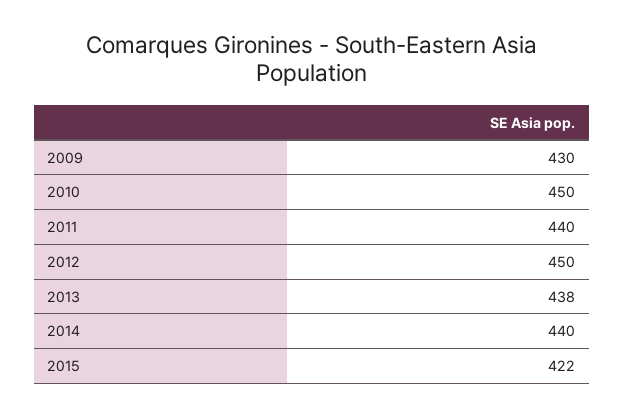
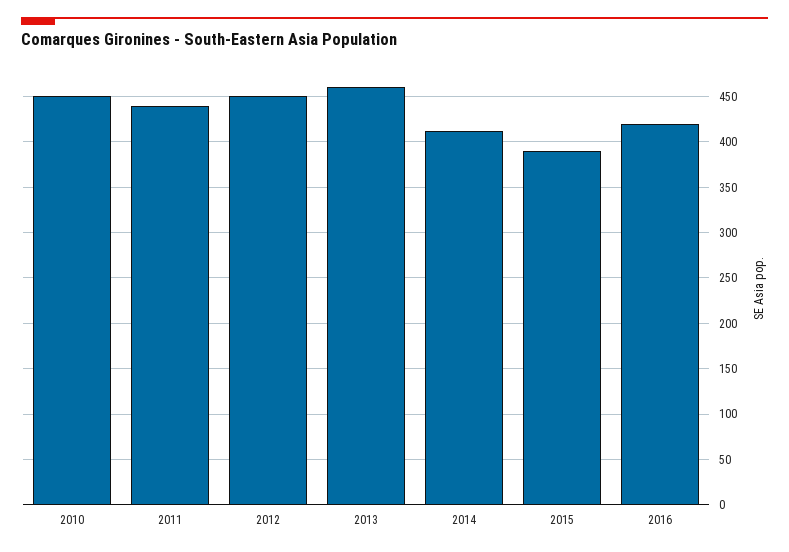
2009: 430 -> none
2013: 438 -> 460
2014: 440 -> 410
2015: 422 -> 390
2016: none -> 420

